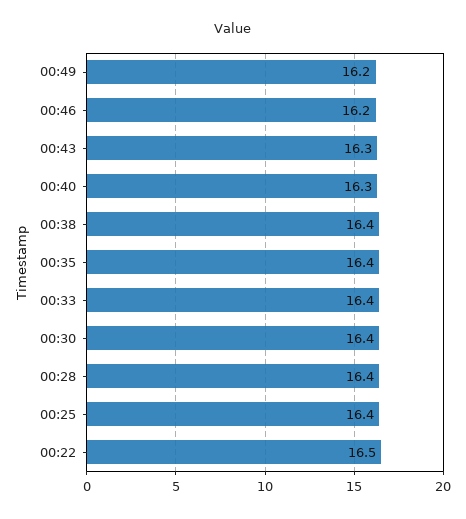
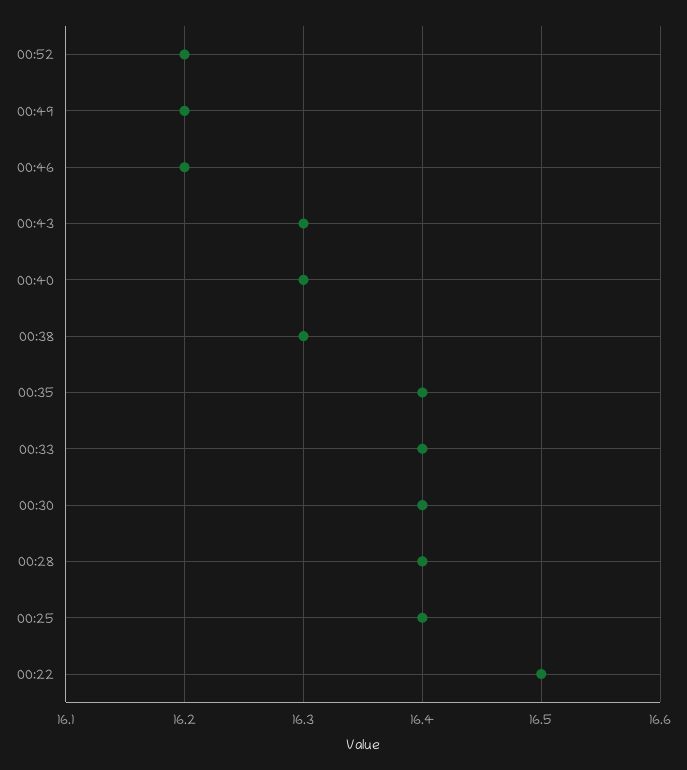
00:38: 16.4 -> 16.3
00:52: none -> 16.2

